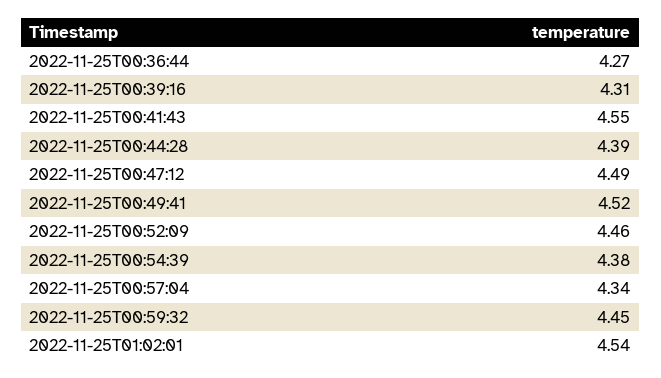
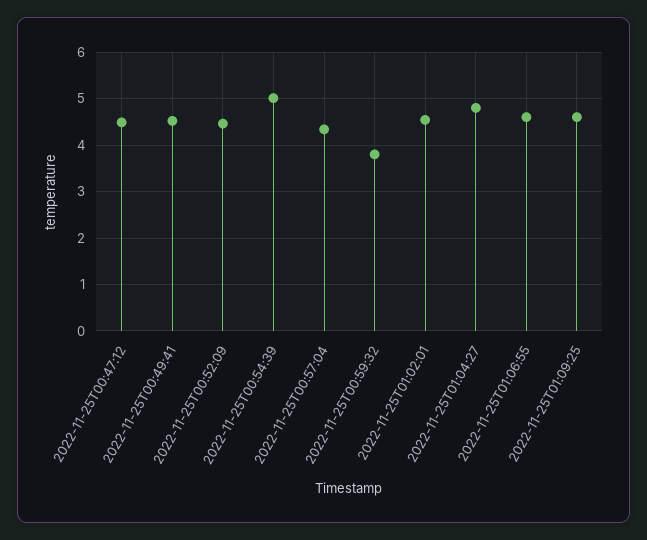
2022-11-25T00:36:44: 4.27 -> none
2022-11-25T00:39:16: 4.31 -> none
2022-11-25T00:41:43: 4.55 -> none
2022-11-25T00:44:28: 4.39 -> none
2022-11-25T00:54:39: 4.38 -> 5
2022-11-25T00:59:32: 4.45 -> 3.8
2022-11-25T01:04:27: none -> 4.8
2022-11-25T01:06:55: none -> 4.6
2022-11-25T01:09:25: none -> 4.6

